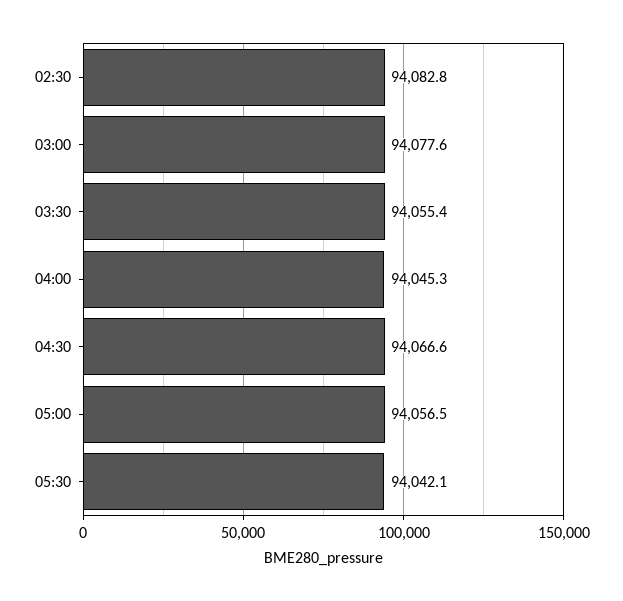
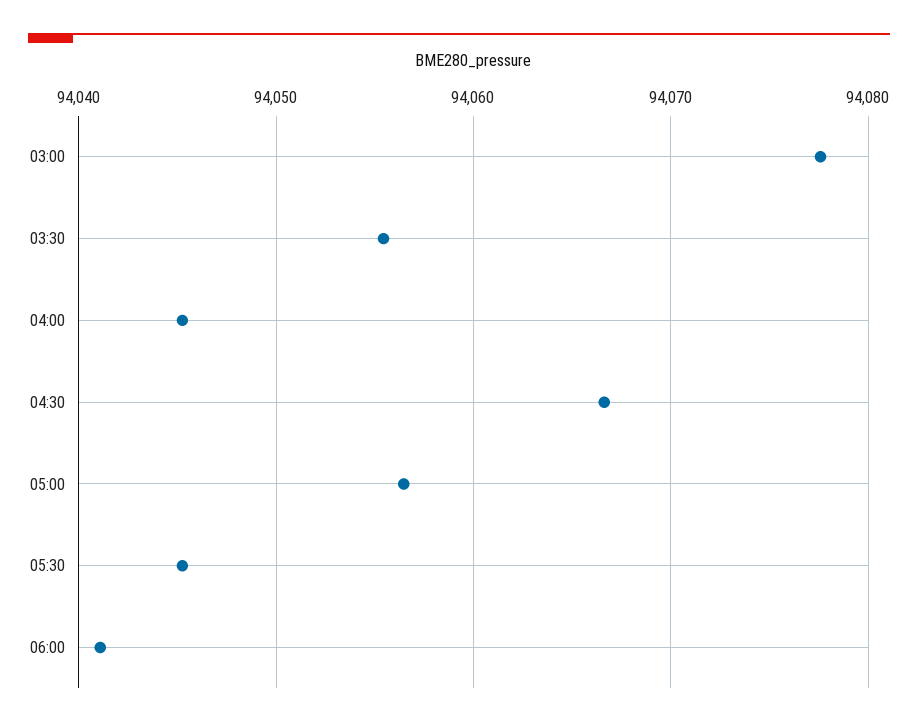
02:30: 94082.8 -> none
05:30: 94042.1 -> 94045
06:00: none -> 94041

